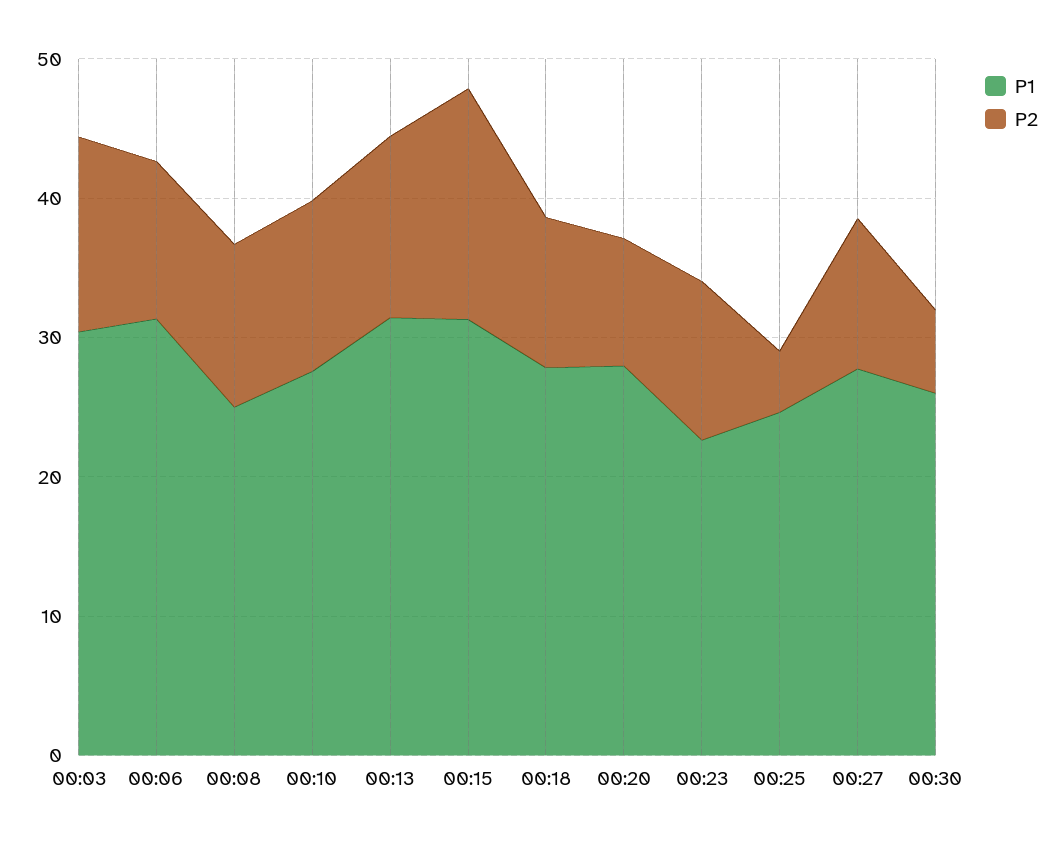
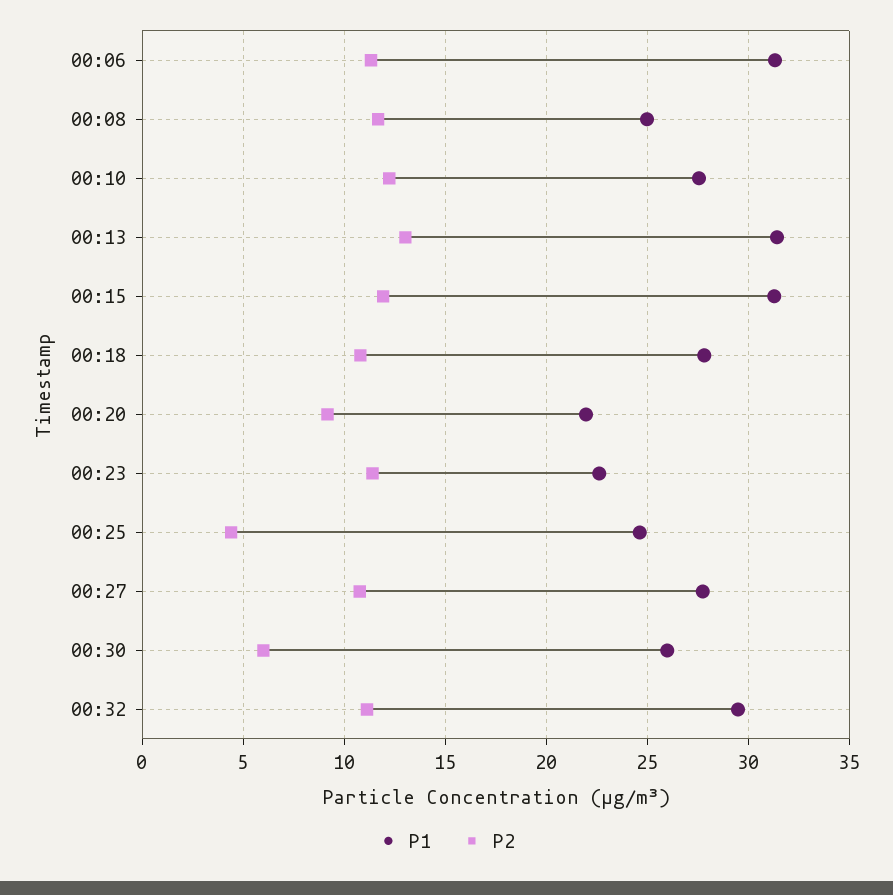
P1, 00:03: 30 -> none
P2, 00:03: 14 -> none
P2, 00:15: 16 -> 12
P1, 00:20: 28 -> 22
P1, 00:32: none -> 29.5
P2, 00:32: none -> 11

